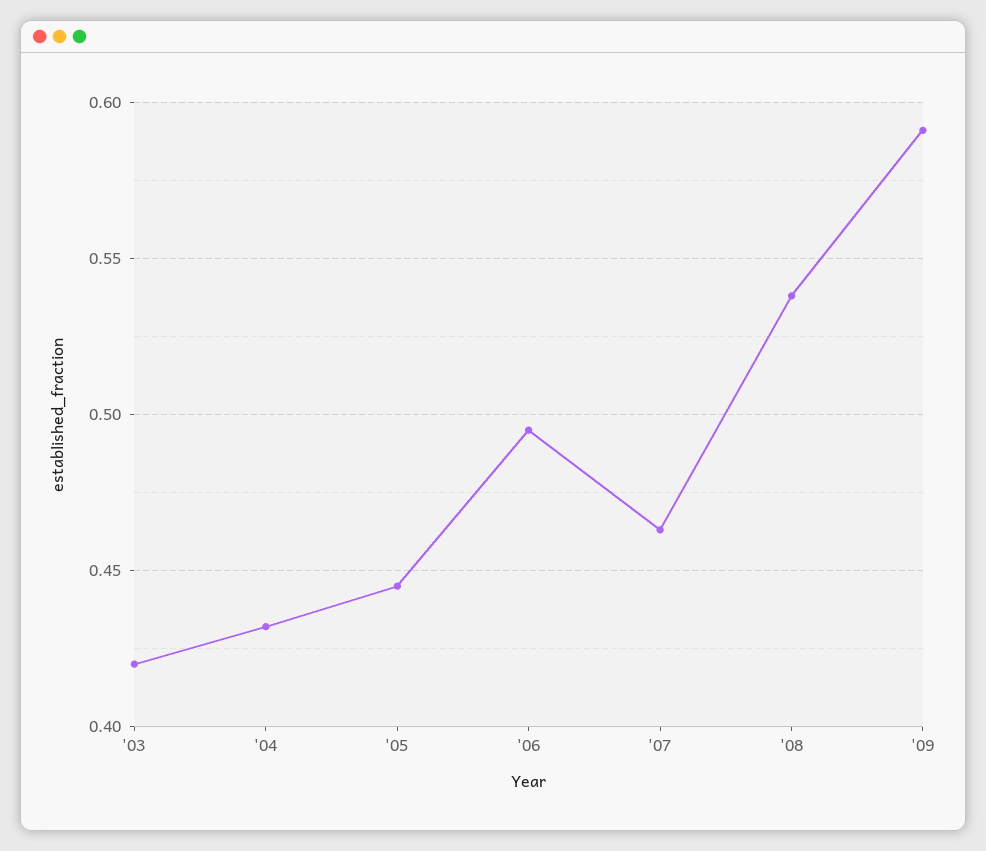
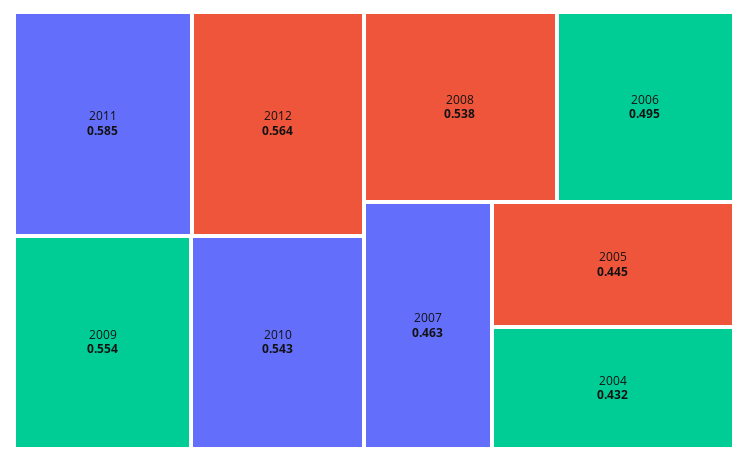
'03: 0.42 -> none
'09: 0.59 -> 0.554
2011: none -> 0.585
2012: none -> 0.564
2010: none -> 0.543

